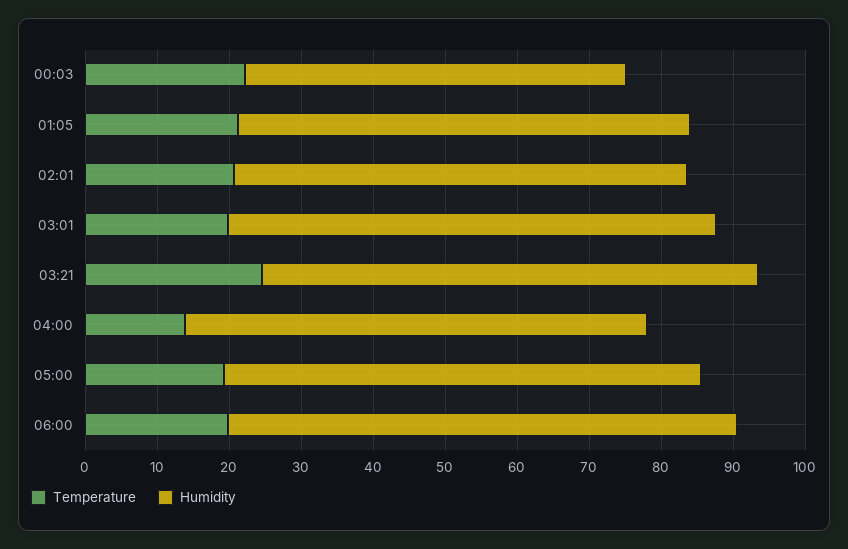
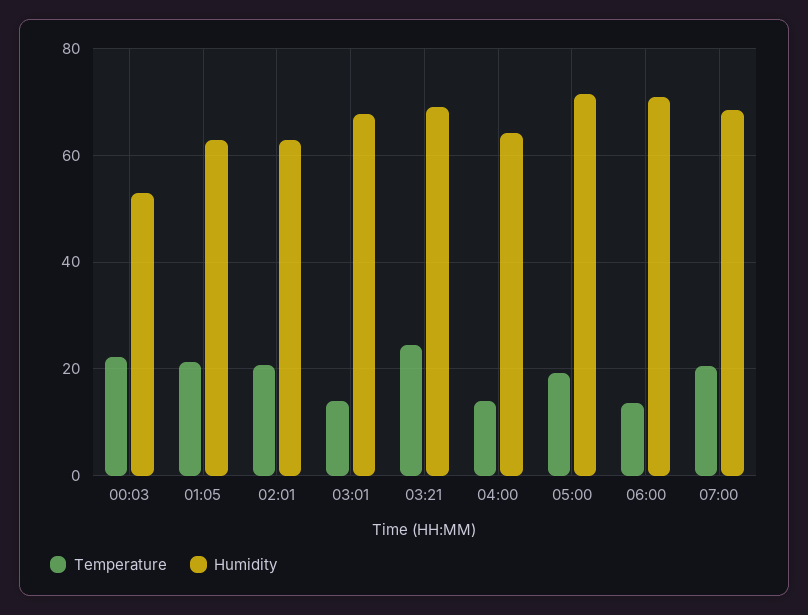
Temperature, 03:01: 20 -> 14
Humidity, 05:00: 66 -> 72
Temperature, 06:00: 20 -> 14
Temperature, 07:00: none -> 20
Humidity, 07:00: none -> 68

